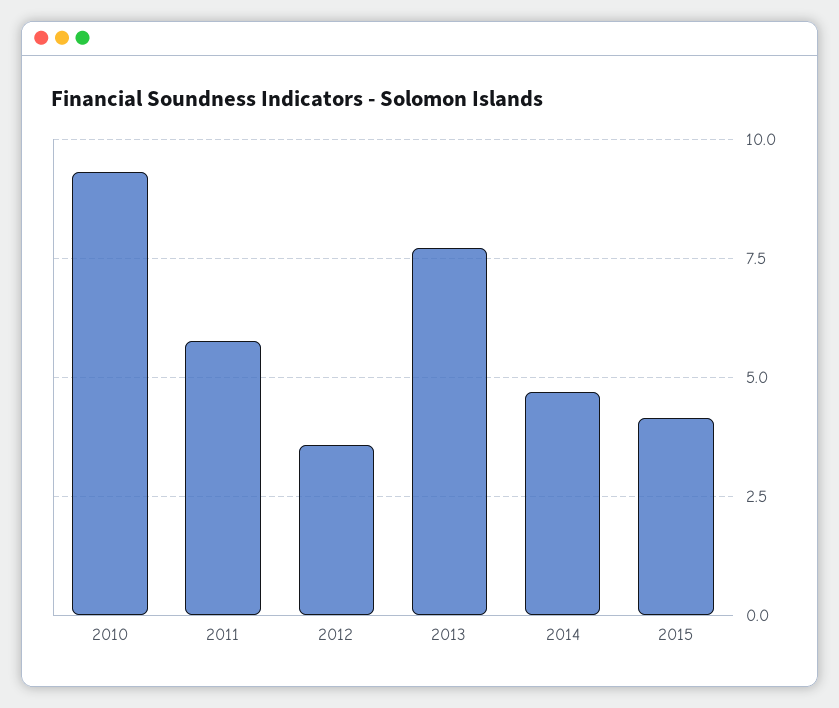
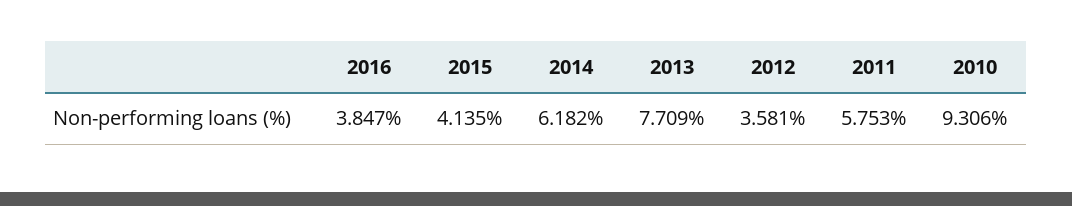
2014: 4.75 -> 6.182
2016: none -> 3.847

